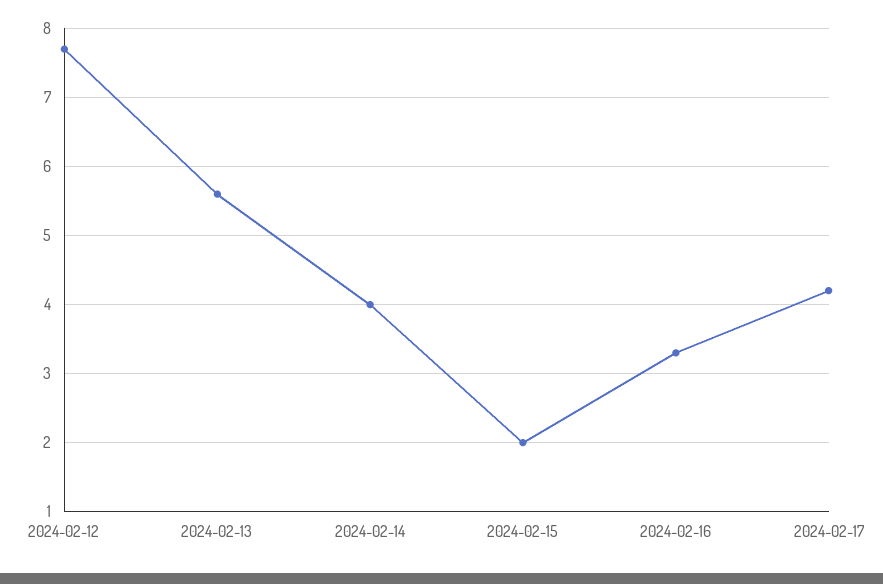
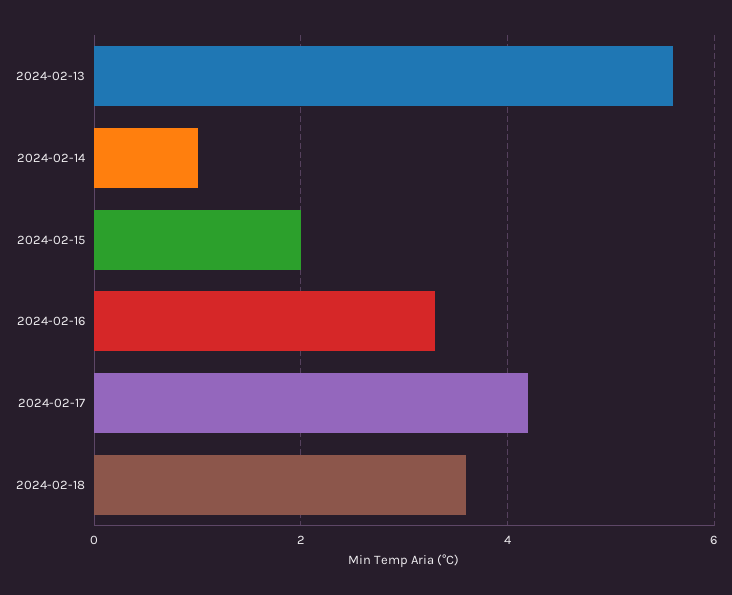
2024-02-12: 7.7 -> none
2024-02-14: 4 -> 1
2024-02-18: none -> 3.5

